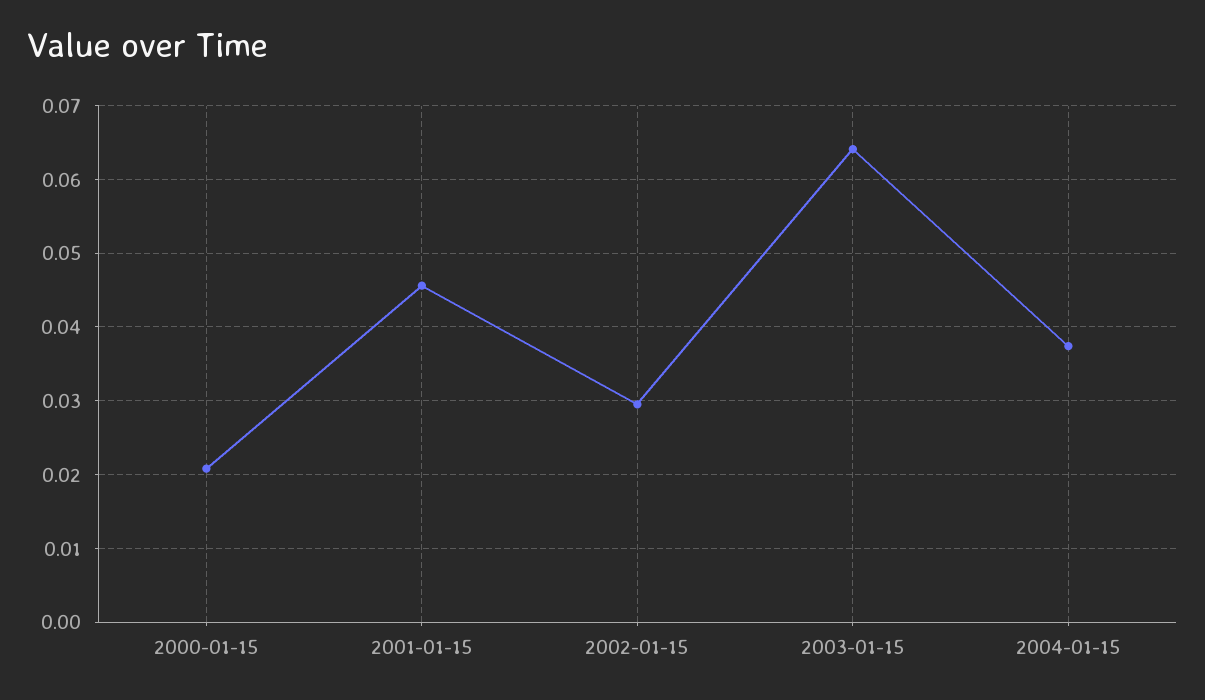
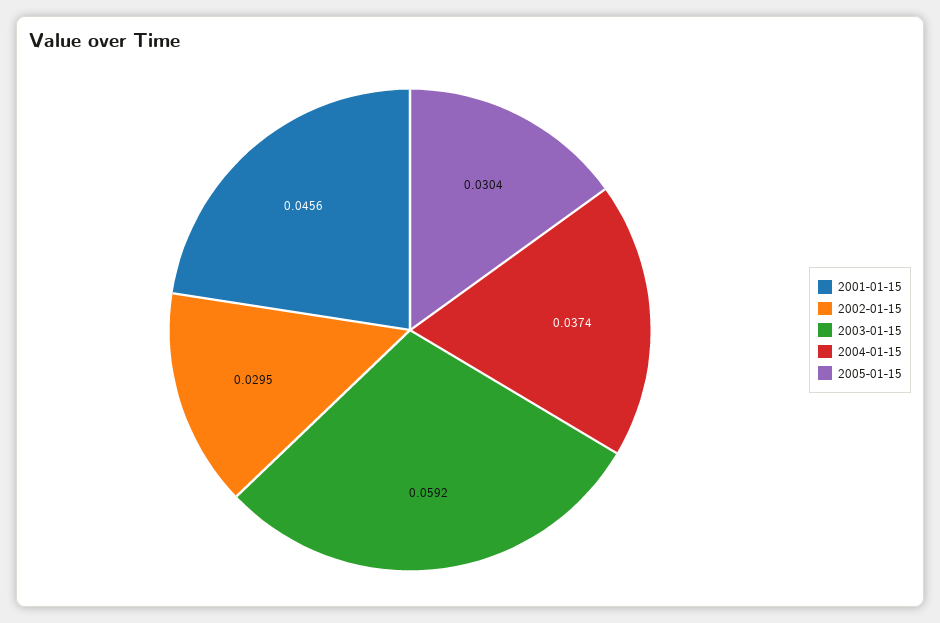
2000-01-15: 0.021 -> none
2003-01-15: 0.064 -> 0.0592
2005-01-15: none -> 0.0304

